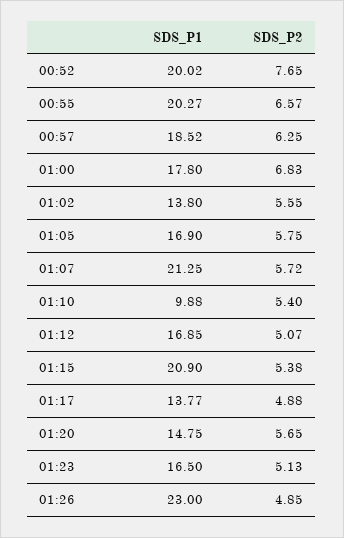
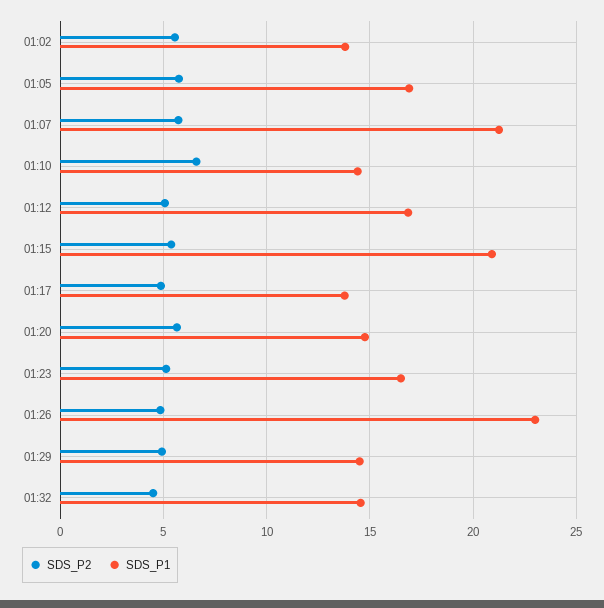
SDS_P1, 00:52: 20.02 -> none
SDS_P2, 00:52: 7.65 -> none
SDS_P1, 00:55: 20.27 -> none
SDS_P2, 00:55: 6.57 -> none
SDS_P1, 00:57: 18.52 -> none
SDS_P2, 00:57: 6.25 -> none
SDS_P1, 01:00: 17.8 -> none
SDS_P2, 01:00: 6.83 -> none
SDS_P1, 01:10: 9.88 -> 14.5
SDS_P2, 01:10: 5.4 -> 6.5
SDS_P2, 01:29: none -> 5
SDS_P1, 01:29: none -> 14.5
SDS_P2, 01:32: none -> 4.5
SDS_P1, 01:32: none -> 14.5

